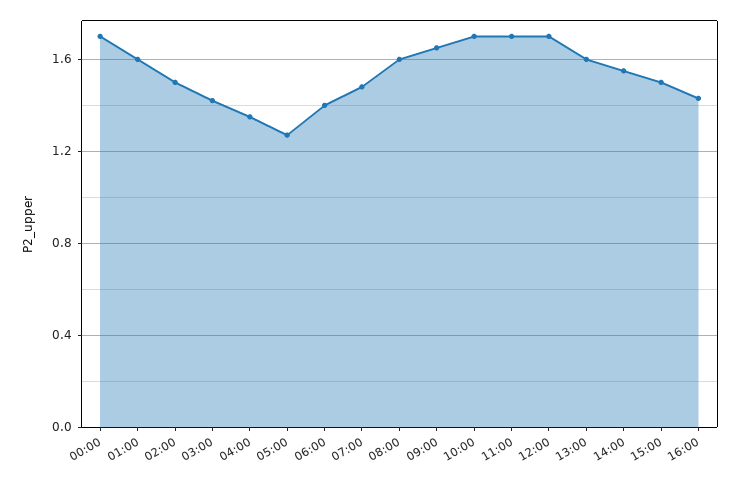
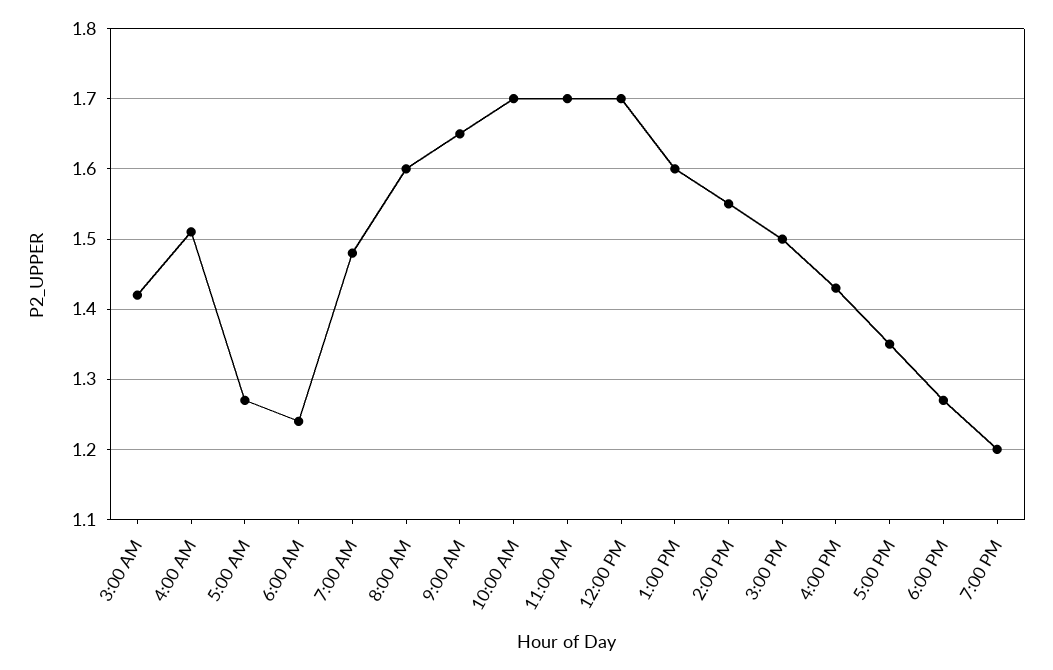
00:00: 1.7 -> none
01:00: 1.6 -> none
02:00: 1.5 -> none
04:00: 1.35 -> 1.51
06:00: 1.4 -> 1.24
5:00 PM: none -> 1.35
6:00 PM: none -> 1.27
7:00 PM: none -> 1.2

